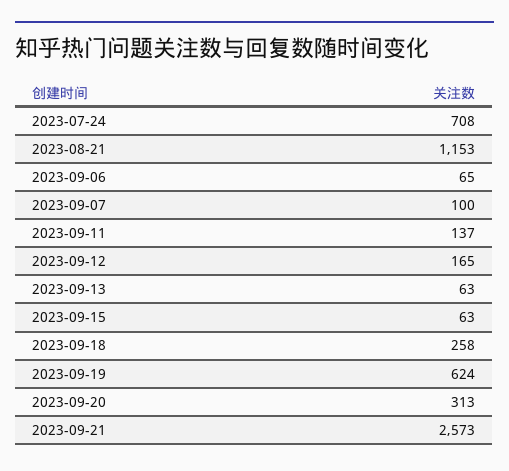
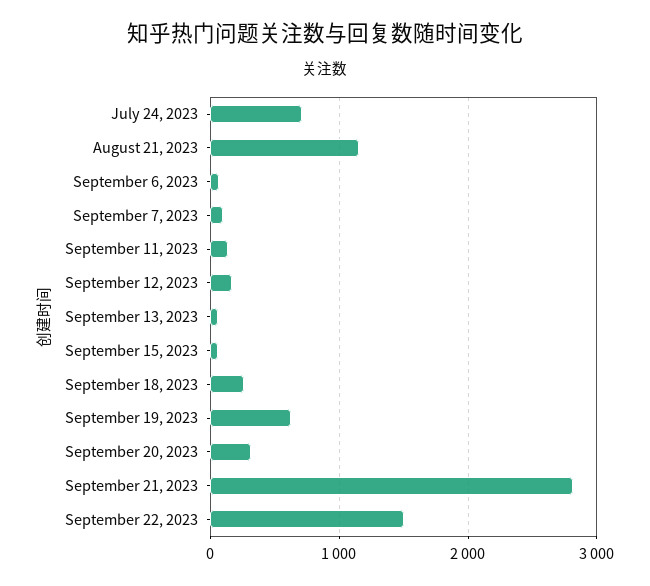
2023-09-21: 2573 -> 2800
September 22, 2023: none -> 1500

